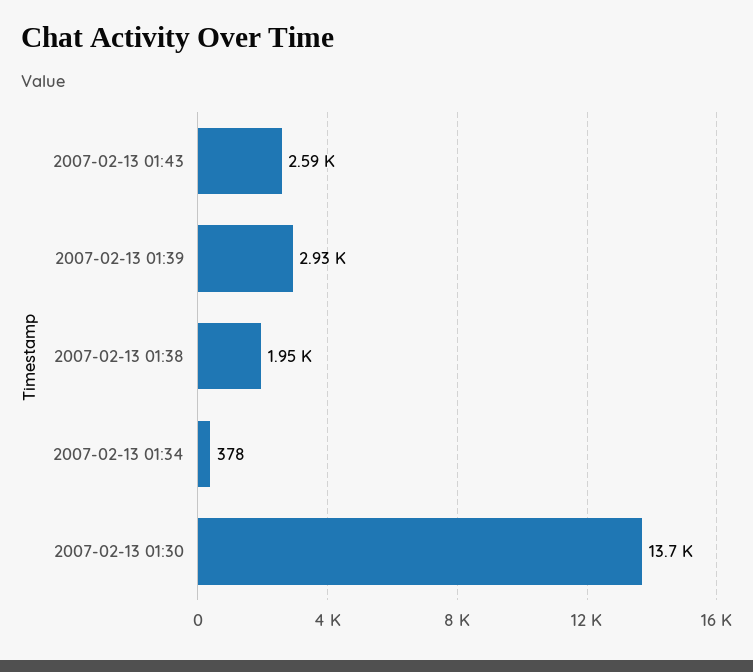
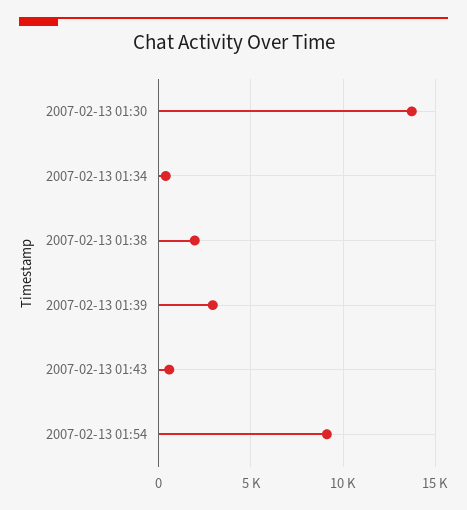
2007-02-13 01:43: 2590 -> 500
2007-02-13 01:54: none -> 9000

